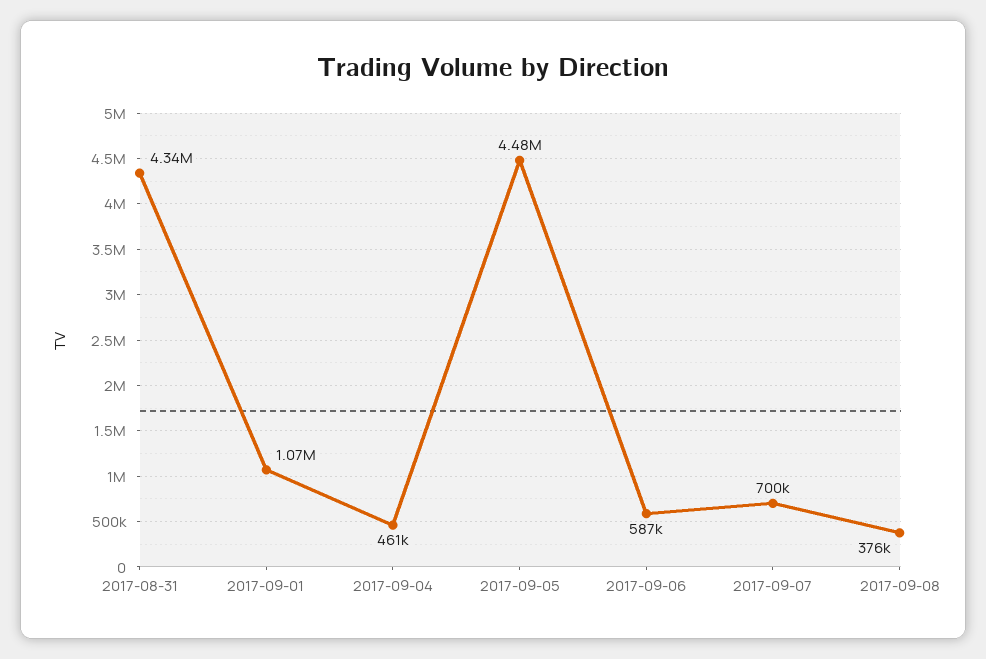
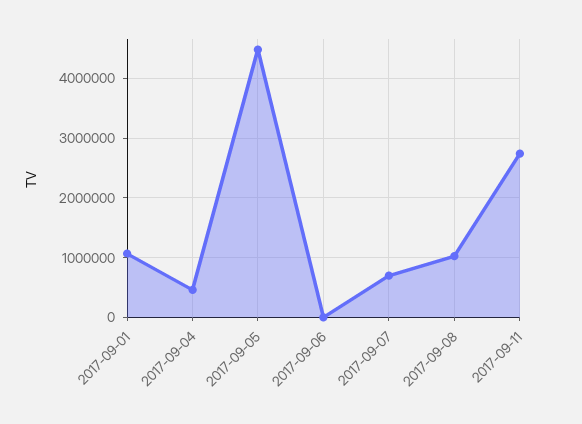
2017-08-31: 4340000 -> none
2017-09-06: 587000 -> 0
2017-09-08: 376000 -> 1000000
2017-09-11: none -> 2800000

